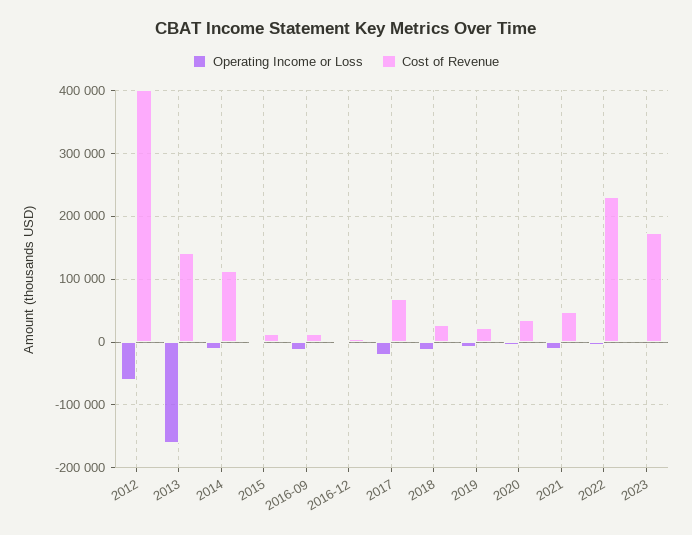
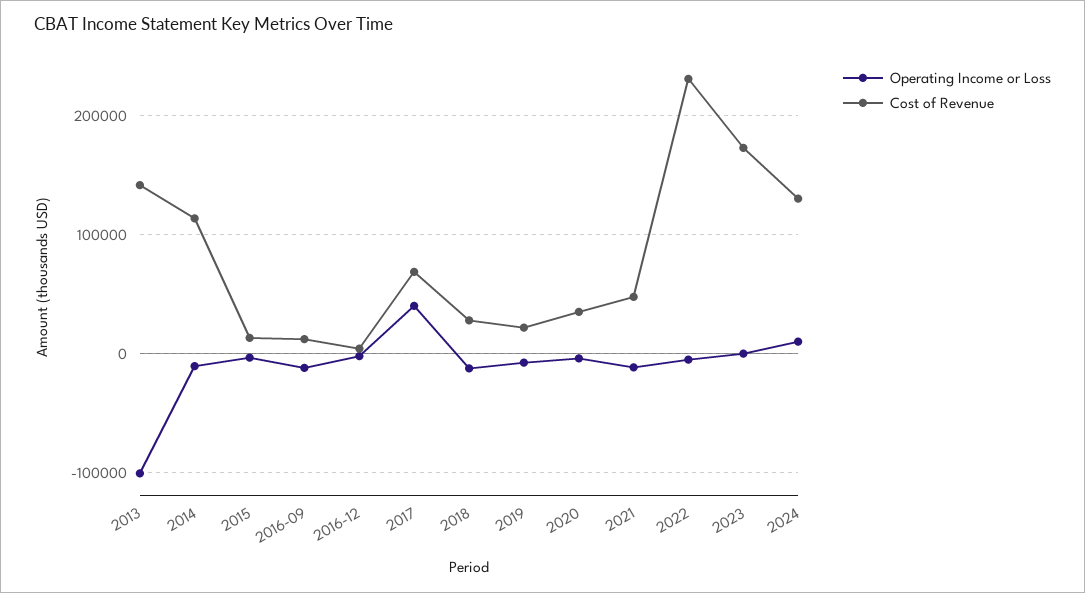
Operating Income or Loss, 2012: -60000 -> none
Cost of Revenue, 2012: 400000 -> none
Operating Income or Loss, 2013: -160000 -> -100000
Operating Income or Loss, 2017: -20000 -> 40000
Operating Income or Loss, 2024: none -> 10000
Cost of Revenue, 2024: none -> 130000

